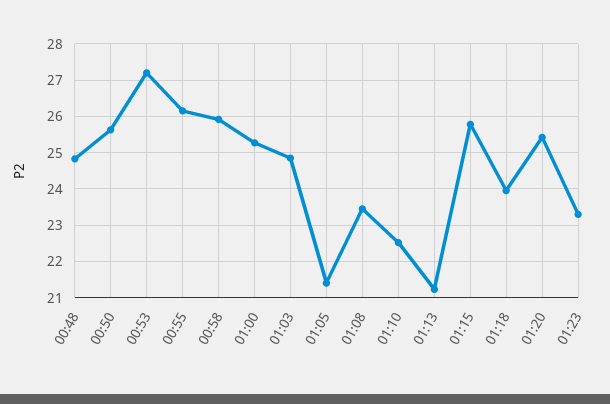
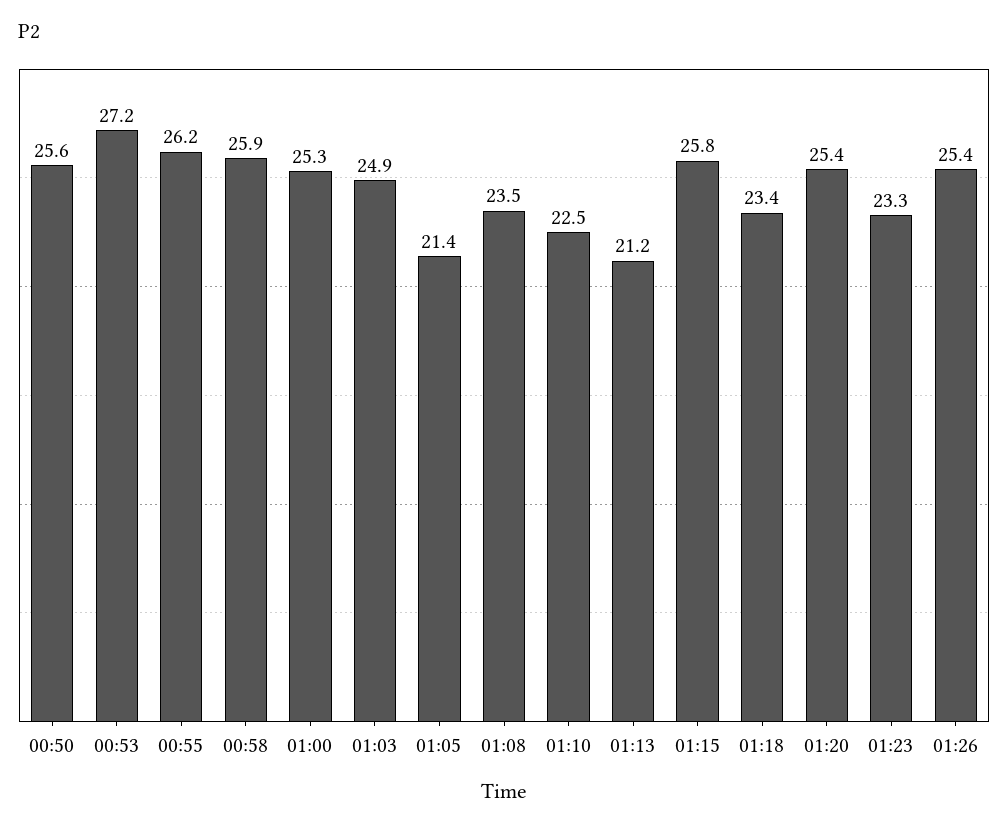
00:48: 24.8 -> none
01:18: 24 -> 23.4
01:26: none -> 25.4

